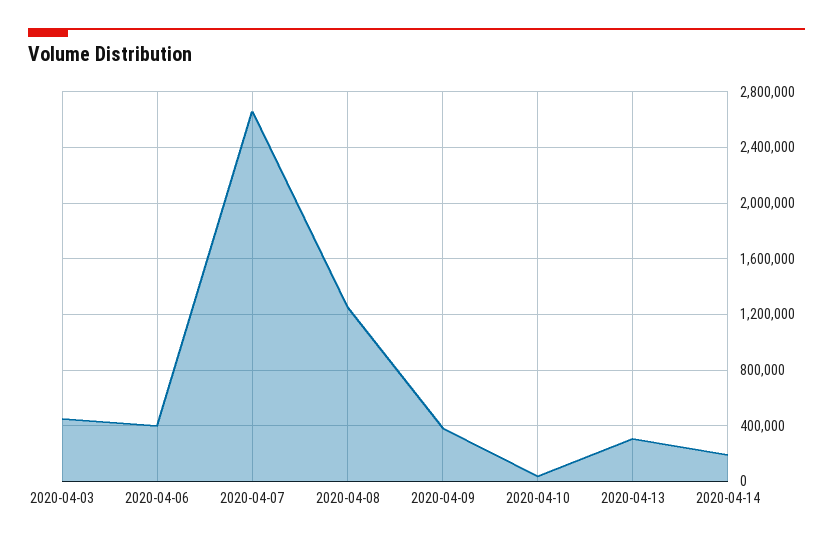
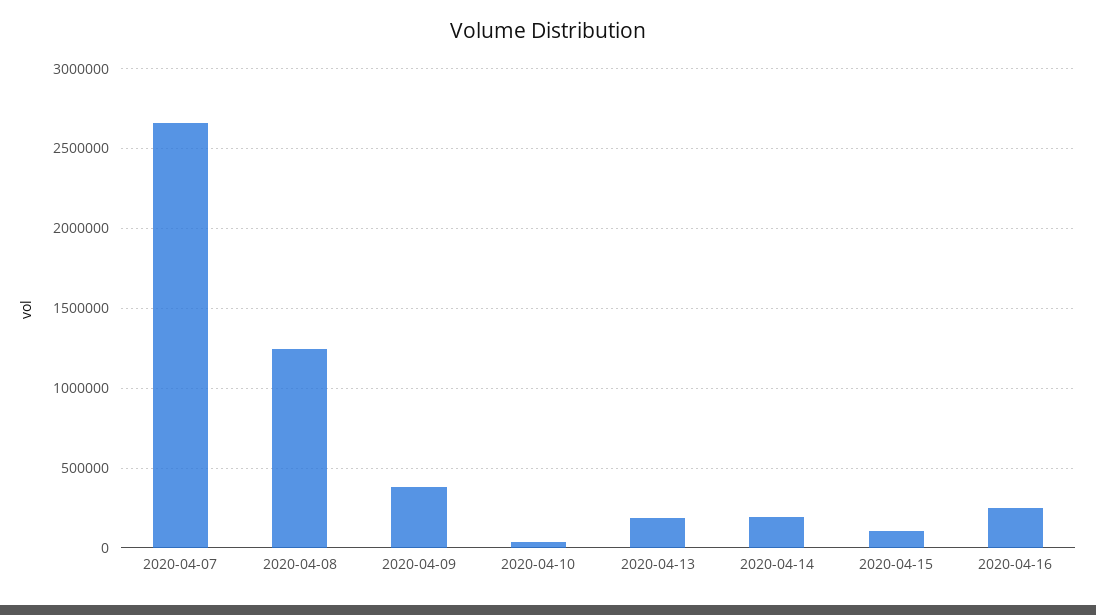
2020-04-03: 450000 -> none
2020-04-06: 400000 -> none
2020-04-13: 300000 -> 200000
2020-04-15: none -> 100000
2020-04-16: none -> 250000

